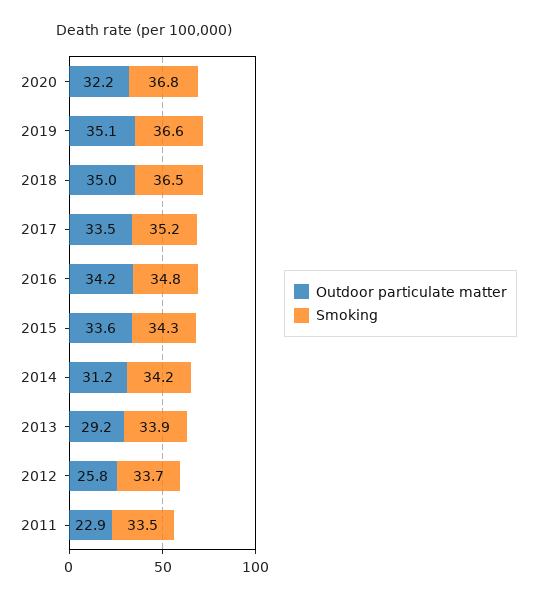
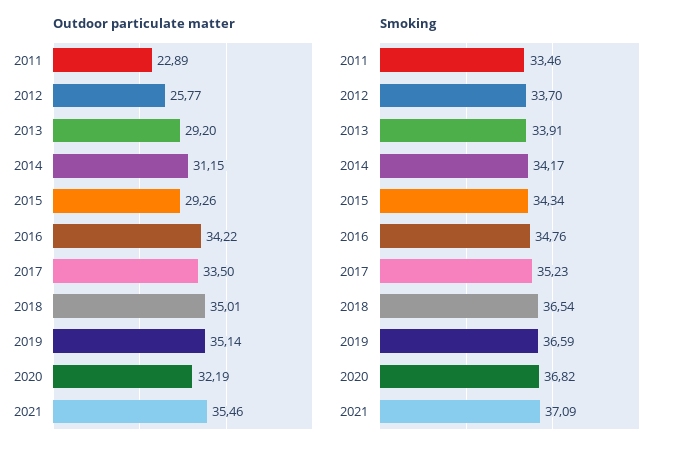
Outdoor particulate matter, 2015: 33.6 -> 29.26
Outdoor particulate matter, 2021: none -> 35.46
Smoking, 2021: none -> 37.09

